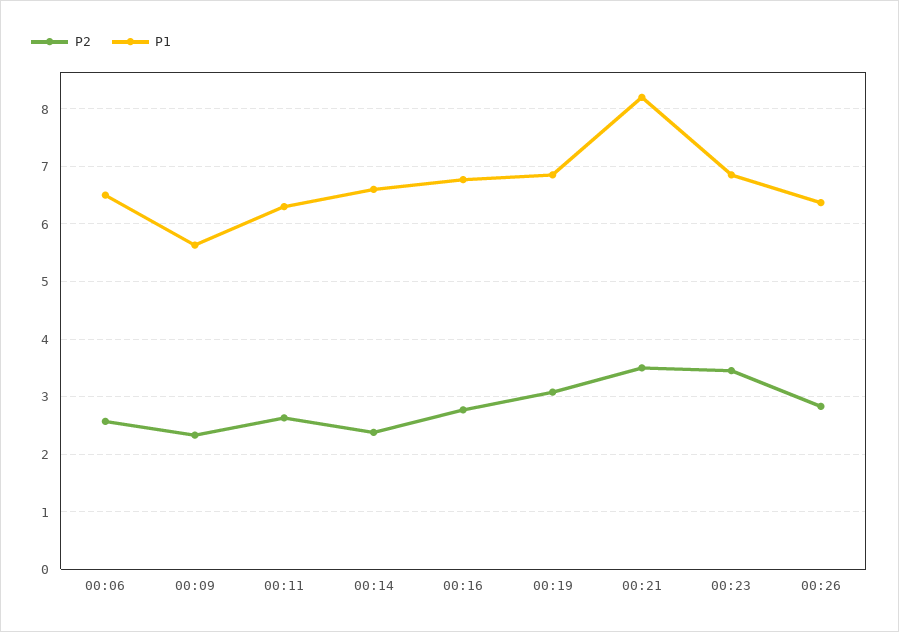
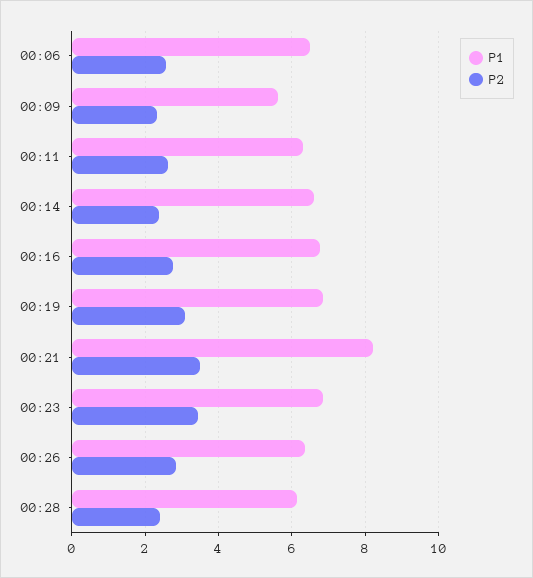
P1, 00:28: none -> 6.2
P2, 00:28: none -> 2.4

